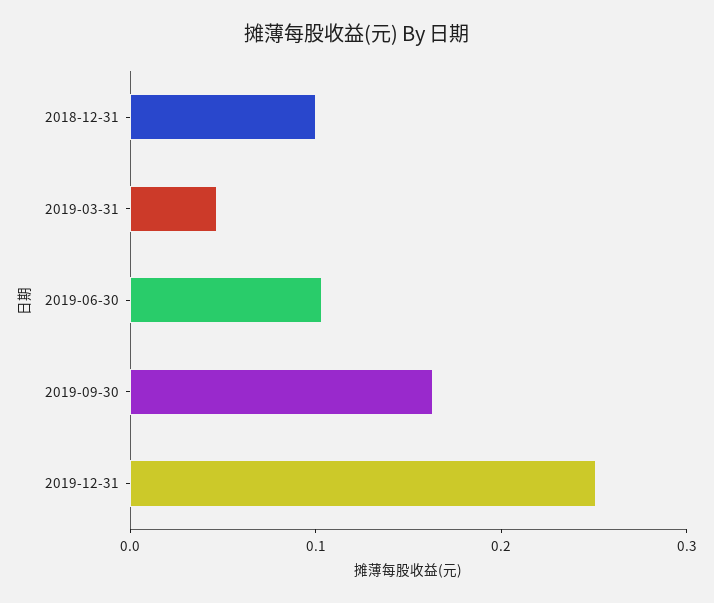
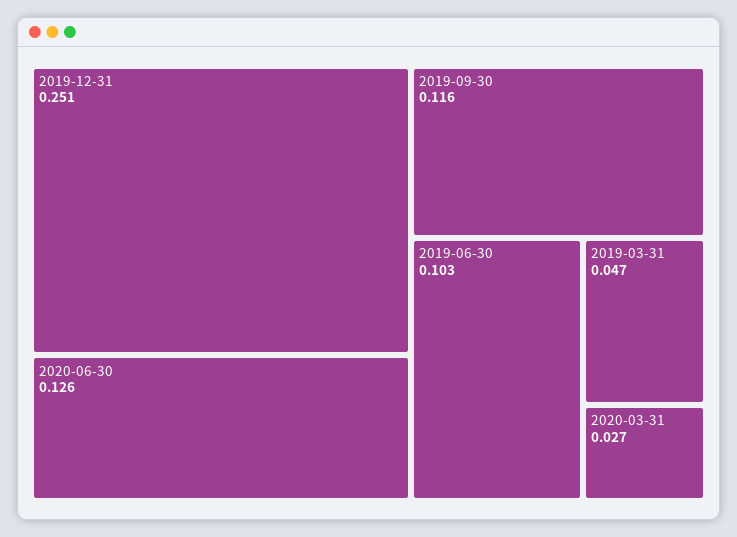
2018-12-31: 0.1 -> none
2019-09-30: 0.16 -> 0.116
2020-06-30: none -> 0.126
2020-03-31: none -> 0.027

